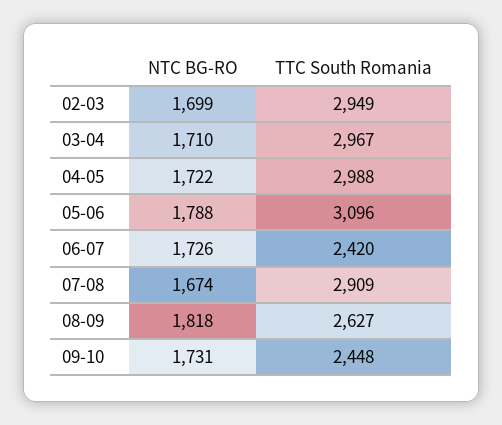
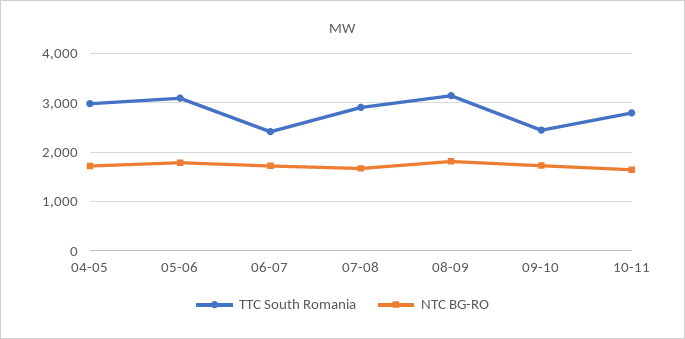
NTC BG-RO, 02-03: 1699 -> none
TTC South Romania, 02-03: 2949 -> none
NTC BG-RO, 03-04: 1710 -> none
TTC South Romania, 03-04: 2967 -> none
TTC South Romania, 08-09: 2627 -> 3200
TTC South Romania, 10-11: none -> 2800
NTC BG-RO, 10-11: none -> 1600

